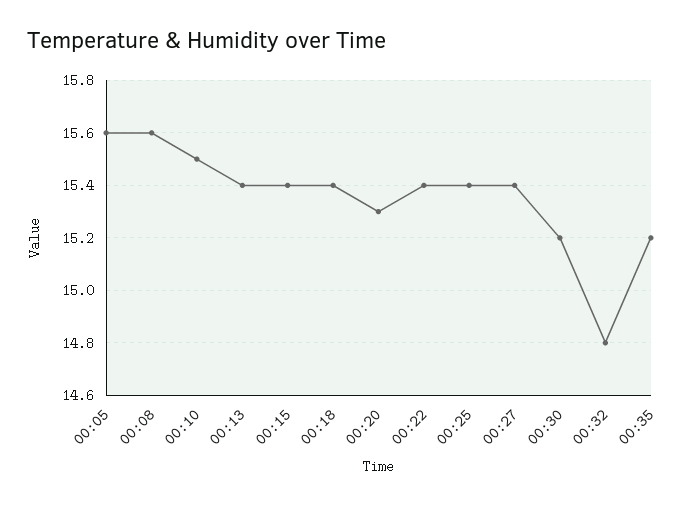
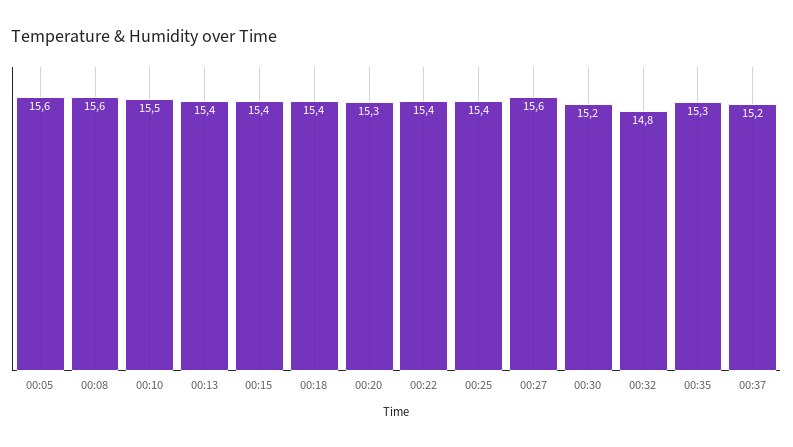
00:27: 15.4 -> 15.6
00:35: 15.2 -> 15.3
00:37: none -> 15.2

